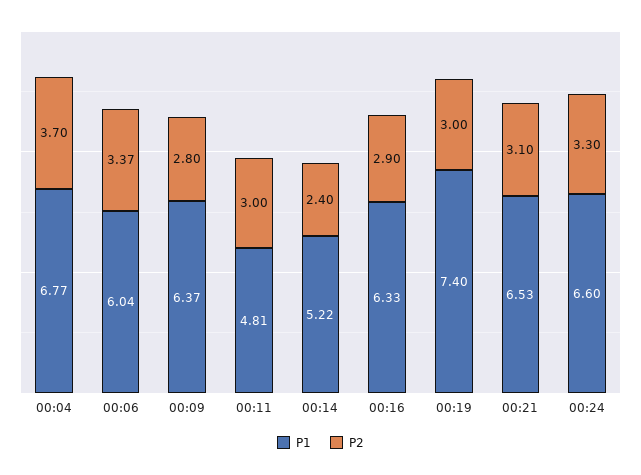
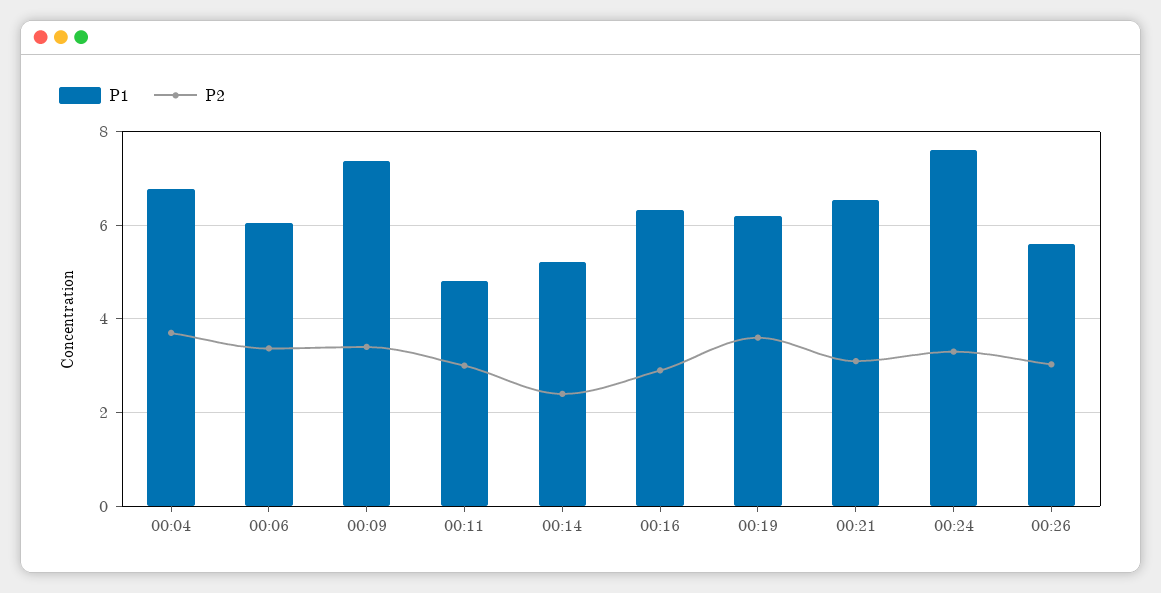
P1, 00:09: 6.37 -> 7.4
P2, 00:09: 2.8 -> 3.4
P1, 00:19: 7.4 -> 6.2
P2, 00:19: 3 -> 3.6
P1, 00:24: 6.6 -> 7.6
P1, 00:26: none -> 5.6
P2, 00:26: none -> 3

